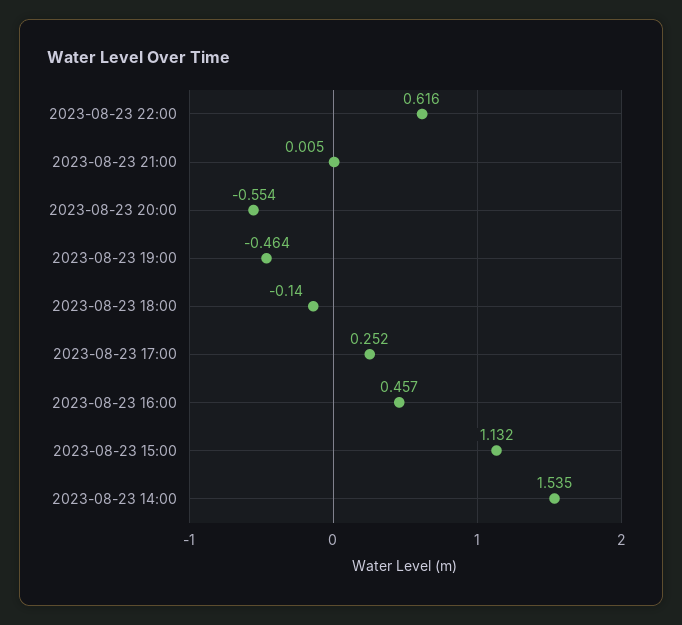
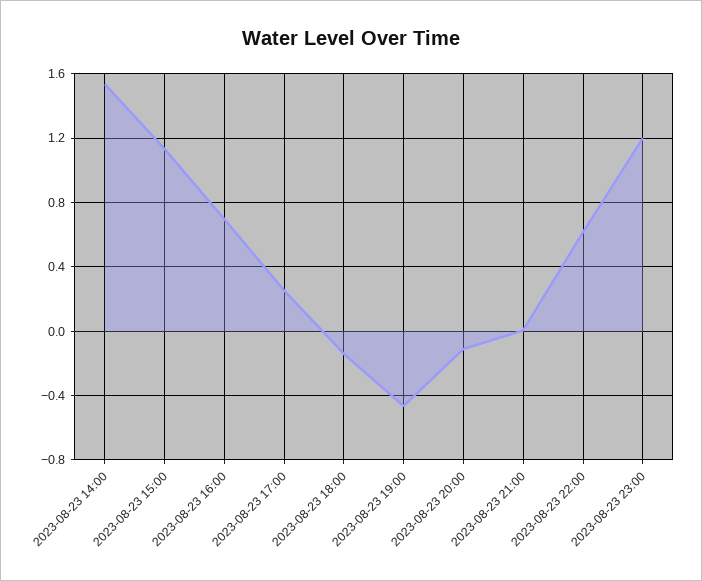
2023-08-23 20:00: -0.554 -> -0.1
2023-08-23 16:00: 0.457 -> 0.7
2023-08-23 23:00: none -> 1.2

